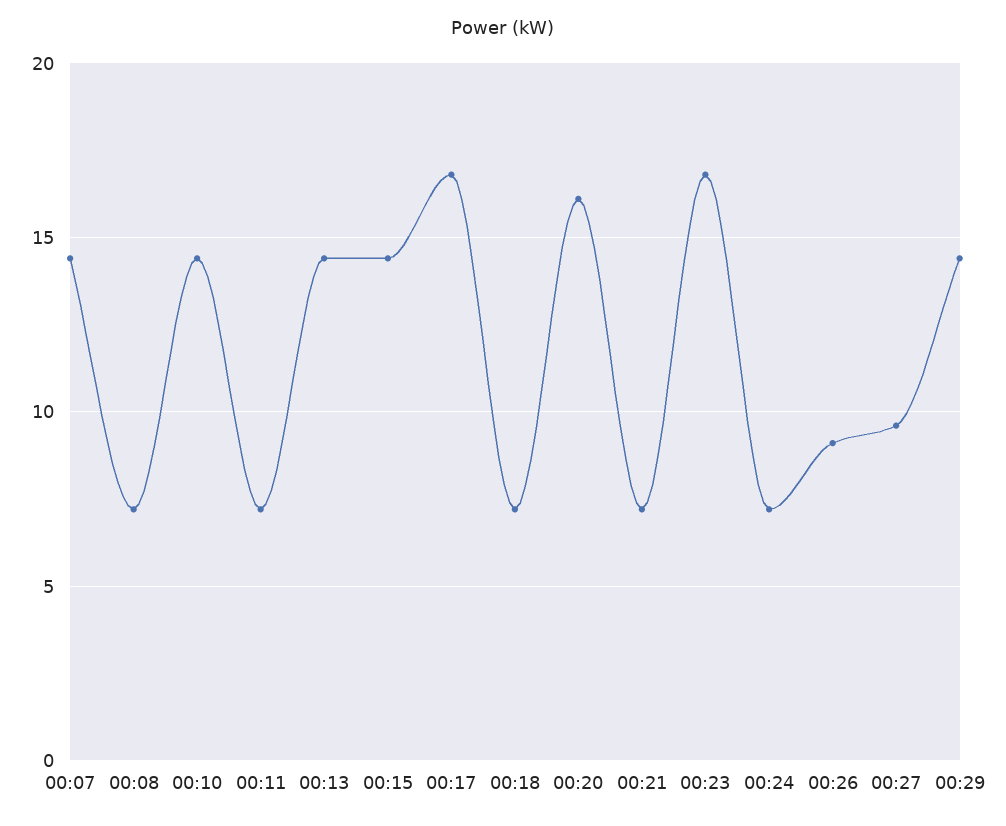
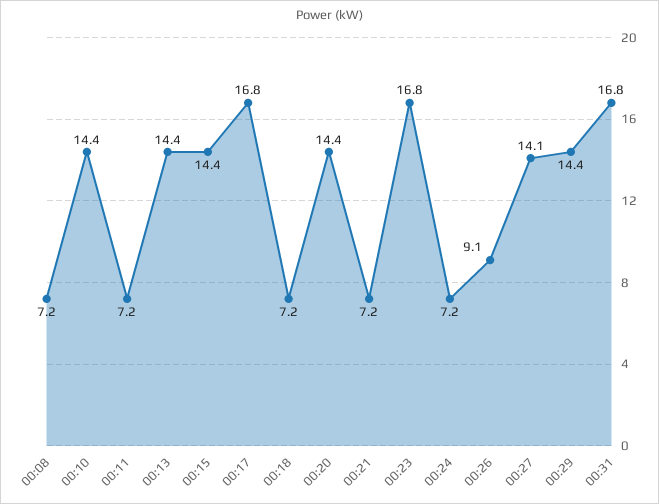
00:07: 14.5 -> none
00:20: 16 -> 14.4
00:27: 9.5 -> 14.1
00:31: none -> 16.8

